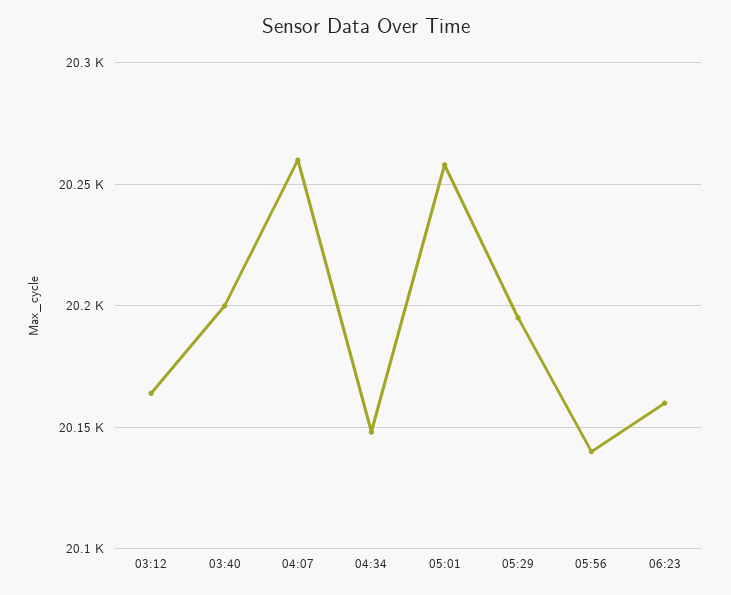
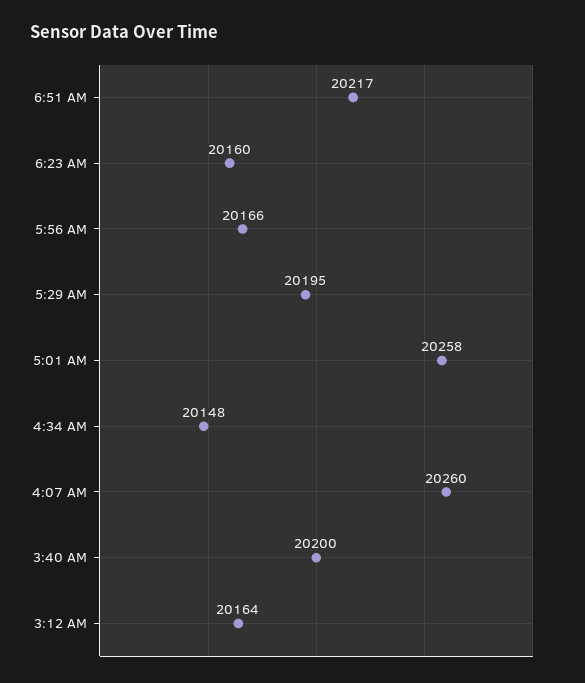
05:56: 20140 -> 20166
6:51 AM: none -> 20217

